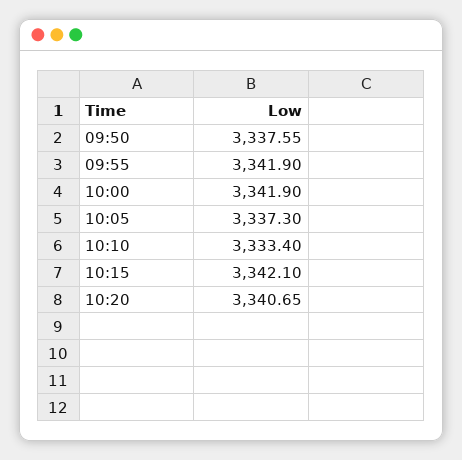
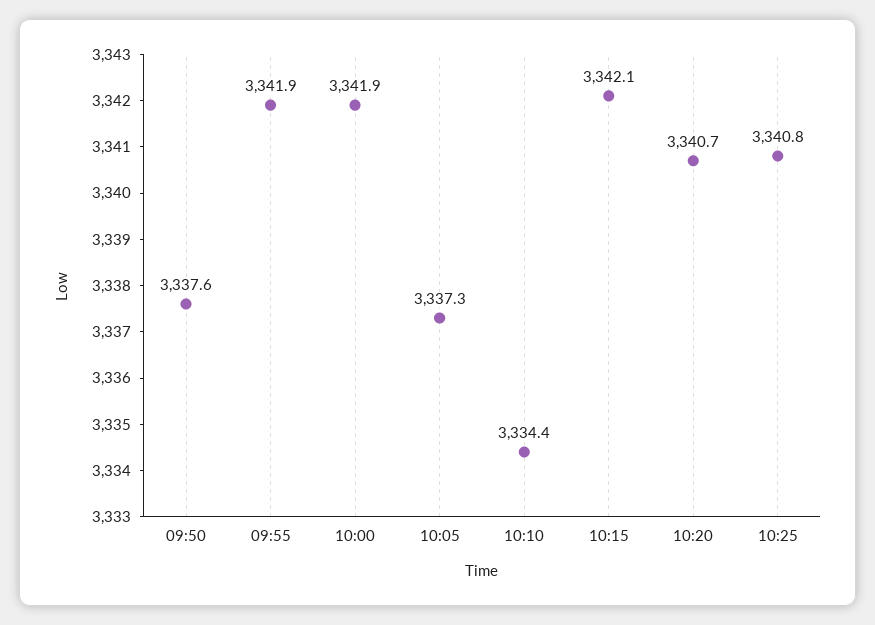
10:10: 3333.4 -> 3334.4
10:25: none -> 3340.8

